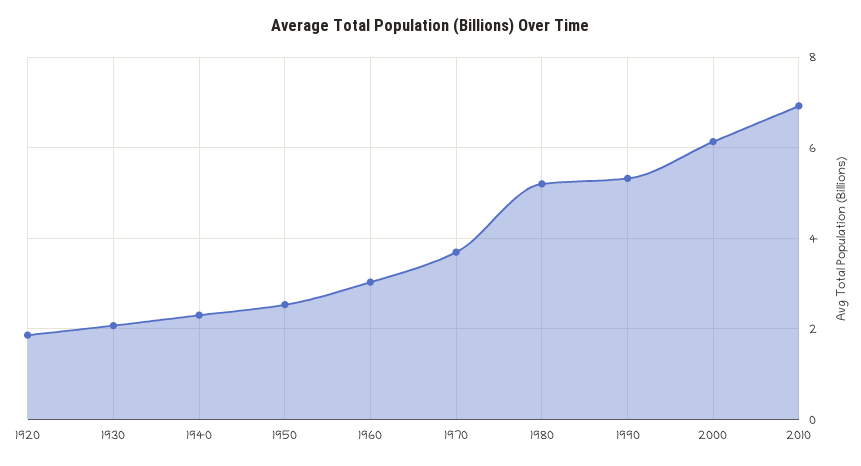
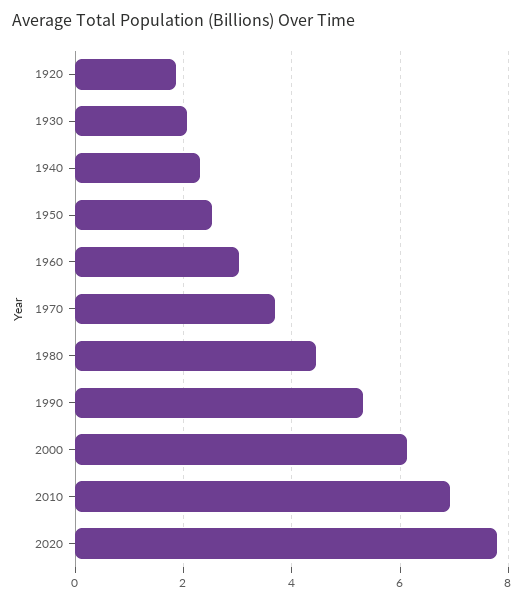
1980: 5.2 -> 4.4
2020: none -> 7.8

